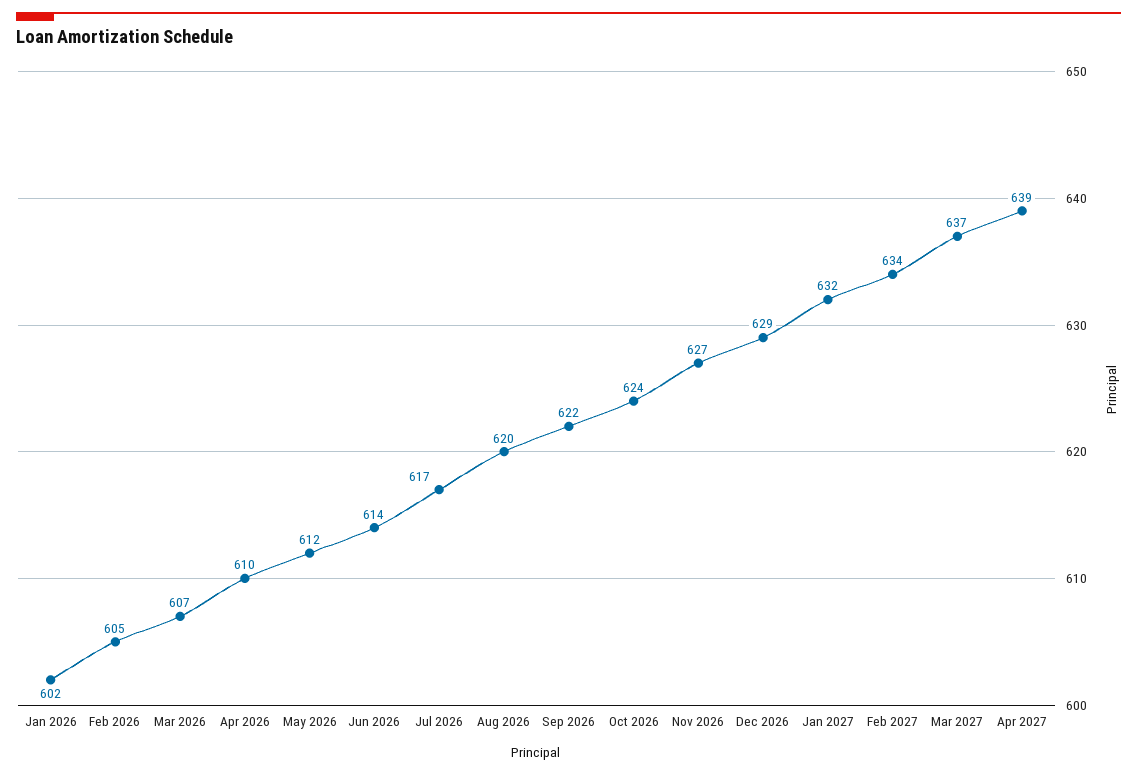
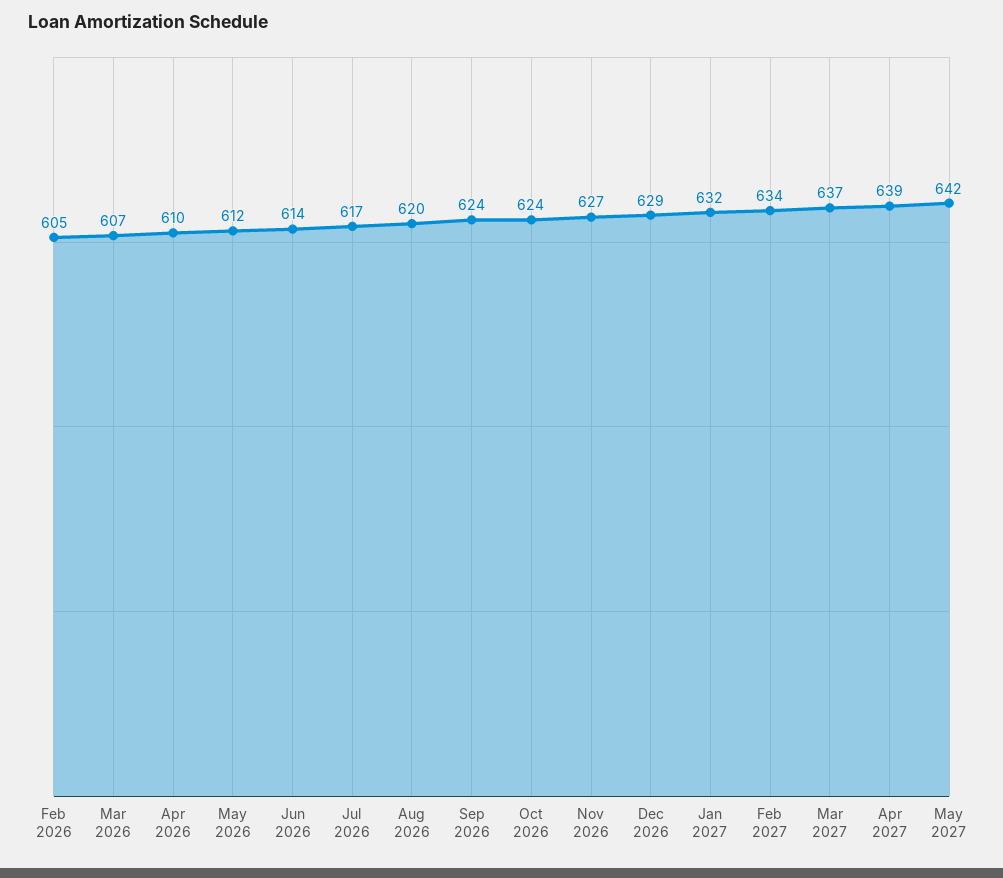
Jan 2026: 602 -> none
Sep 2026: 622 -> 624
May 2027: none -> 642

